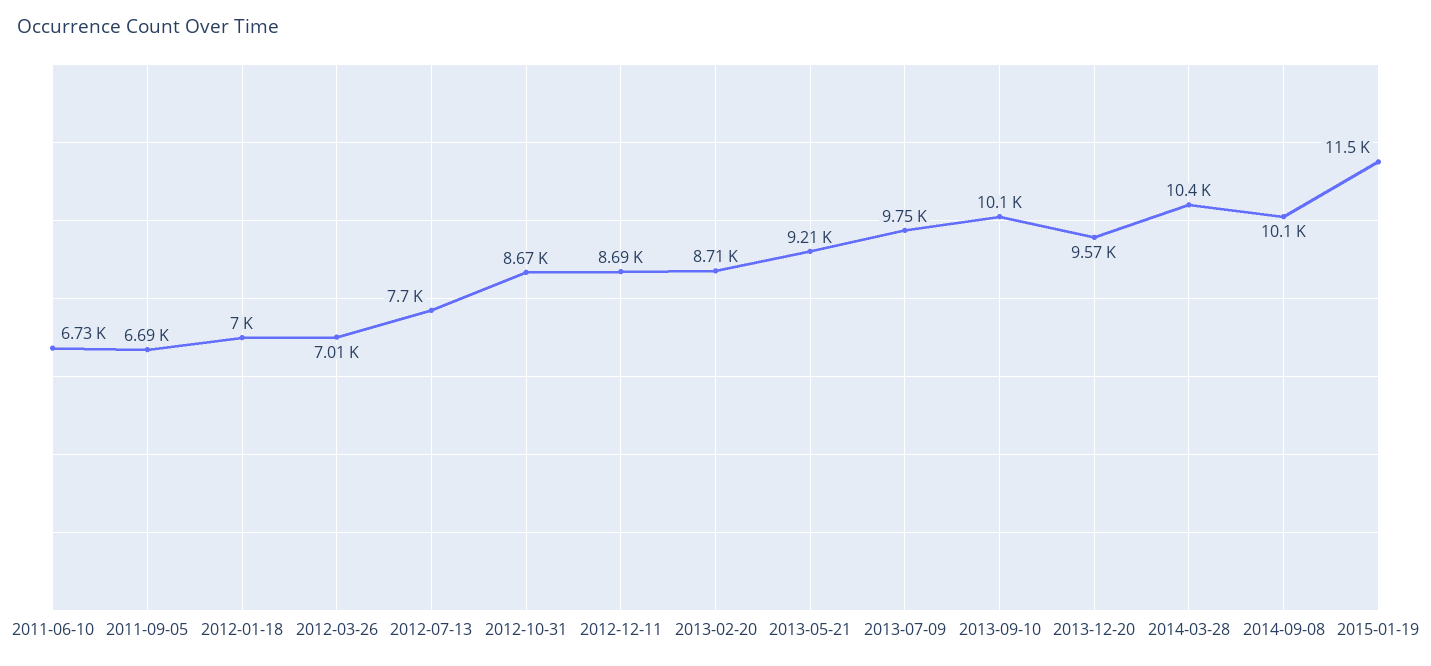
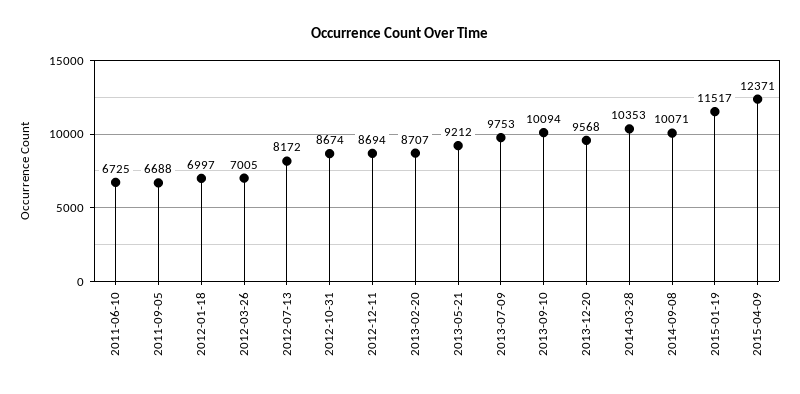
2012-07-13: 7700 -> 8172
2015-04-09: none -> 12371

